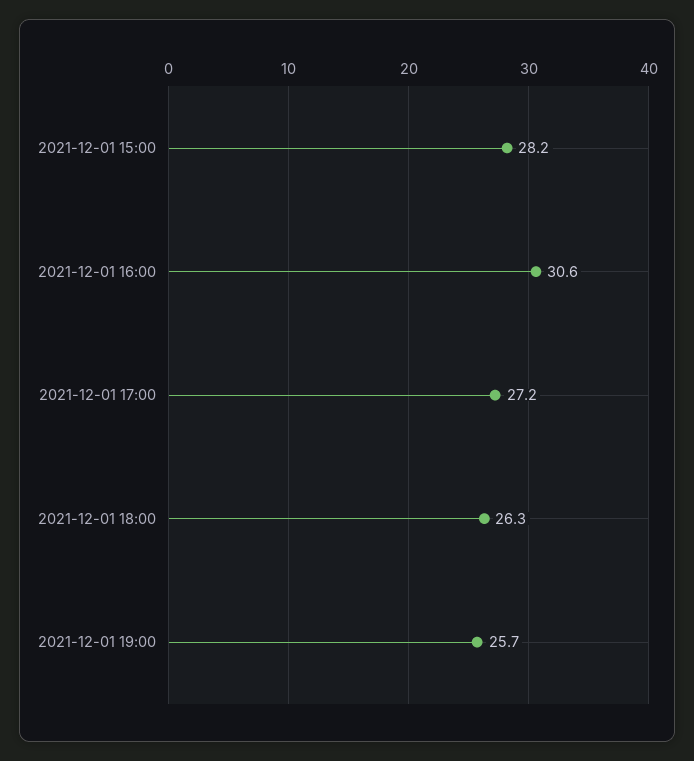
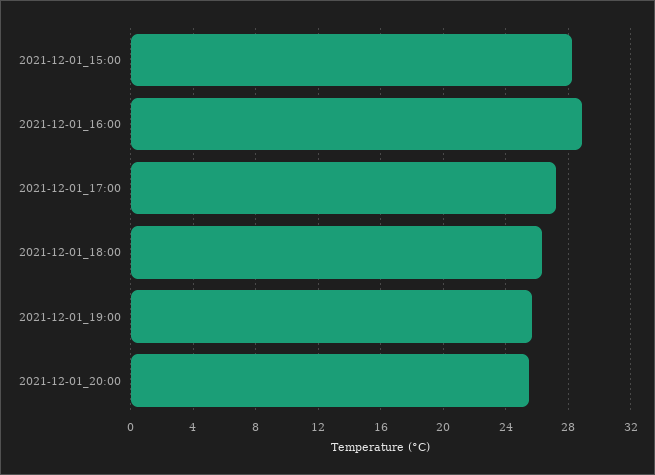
2021-12-01 16:00: 30.6 -> 29
2021-12-01_20:00: none -> 25.5

